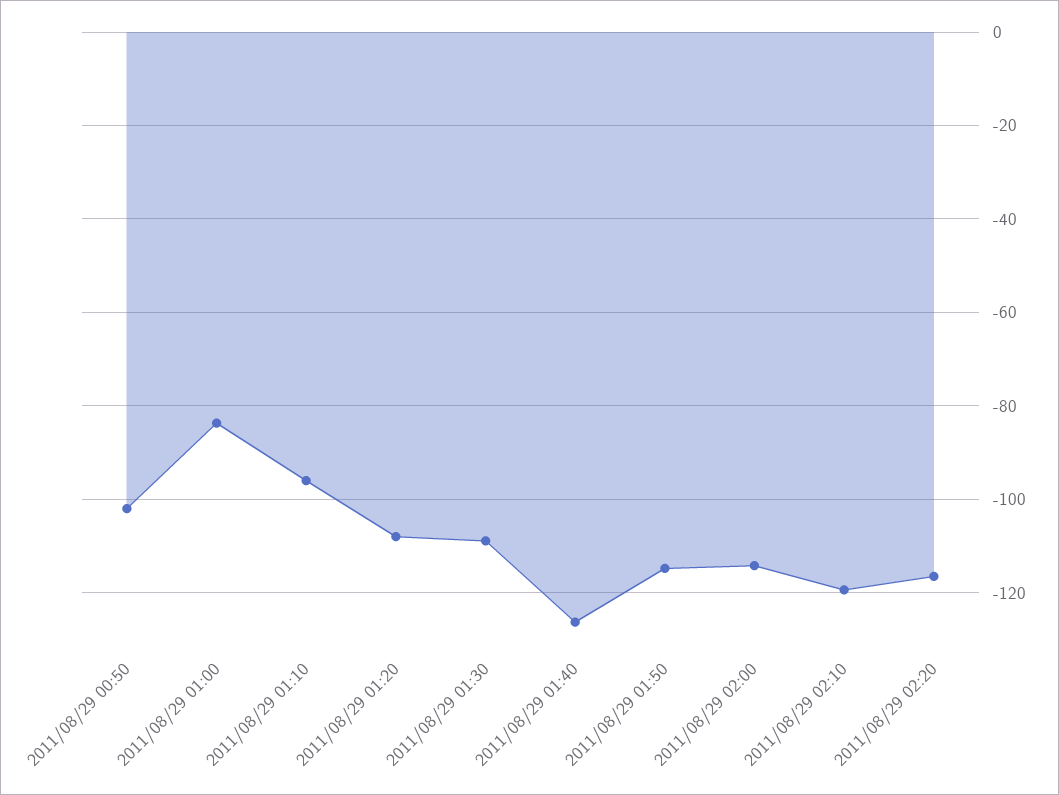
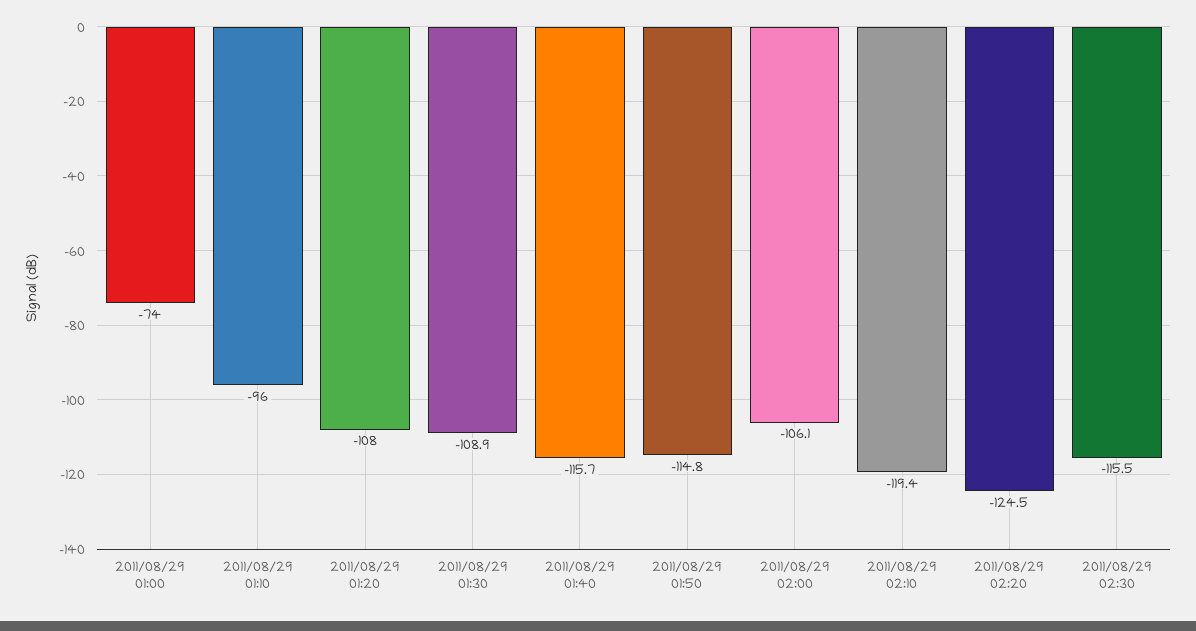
2011/08/29 00:50: -102 -> none
2011/08/29 01:00: -84 -> -74
2011/08/29 01:40: -126 -> -115.7
2011/08/29 02:00: -114 -> -106.1
2011/08/29 02:20: -116 -> -124.5
2011/08/29 02:30: none -> -115.5

